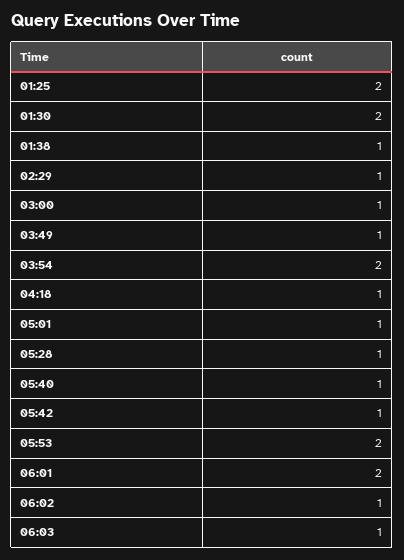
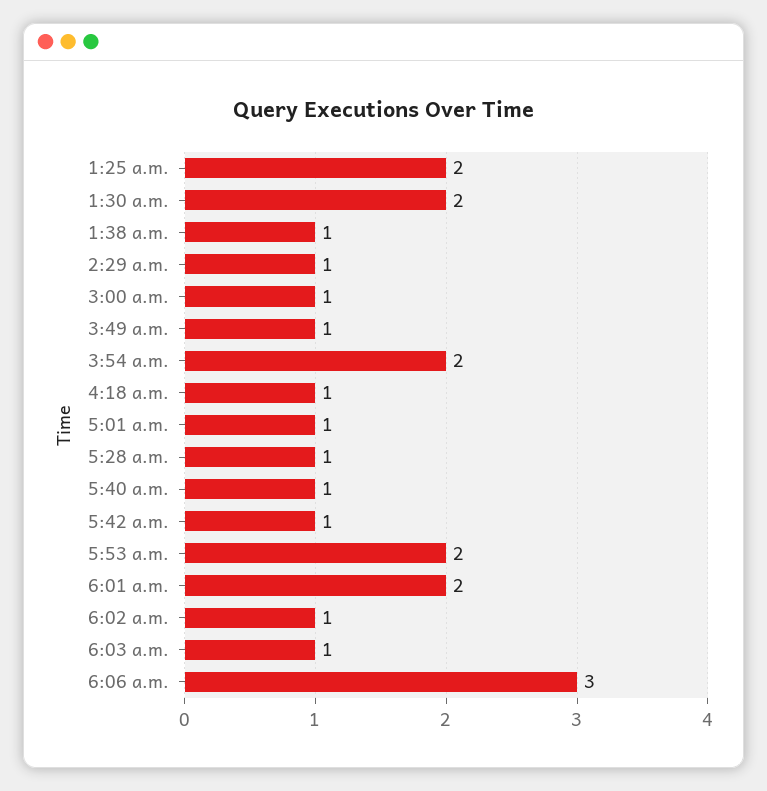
6:06 a.m.: none -> 3

